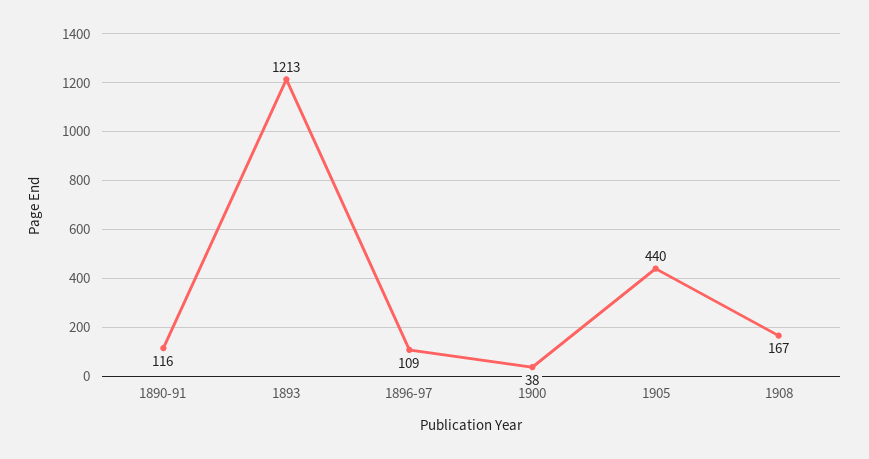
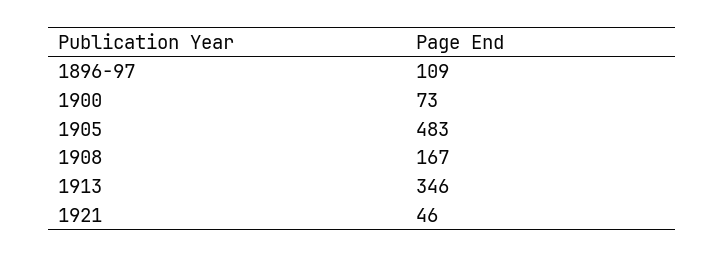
1890-91: 116 -> none
1893: 1213 -> none
1900: 38 -> 73
1905: 440 -> 483
1913: none -> 346
1921: none -> 46

